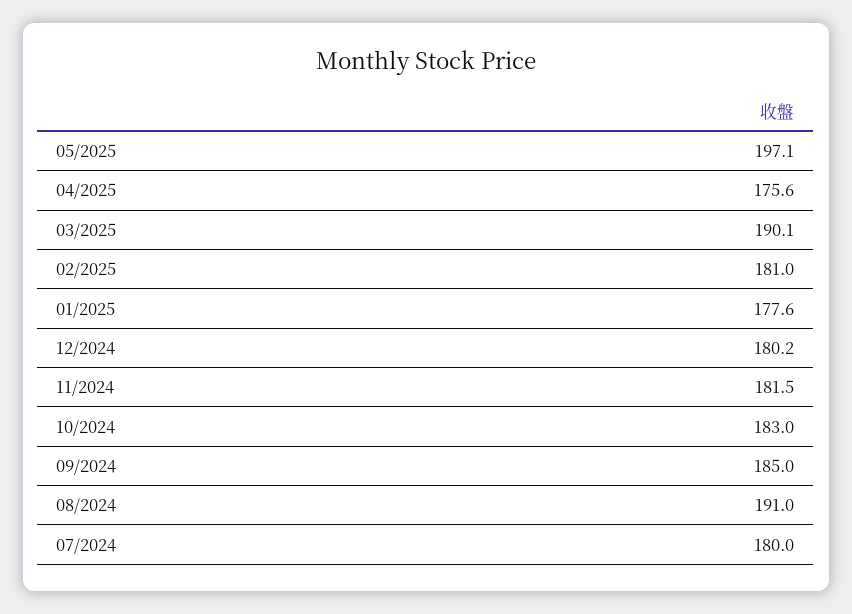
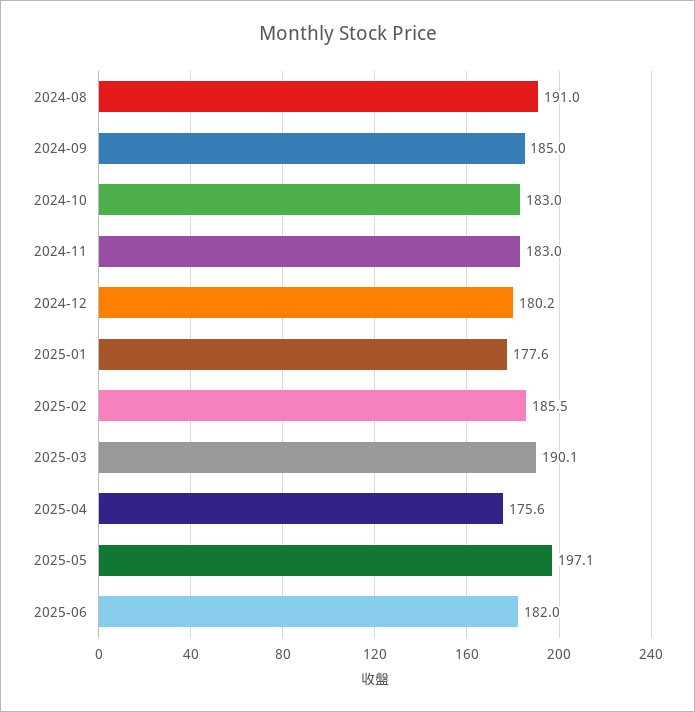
02/2025: 181 -> 185.5
11/2024: 181.5 -> 183
07/2024: 180 -> none
2025-06: none -> 182

